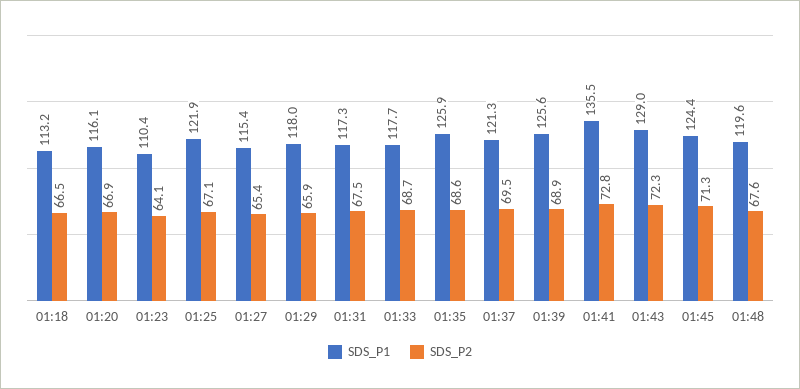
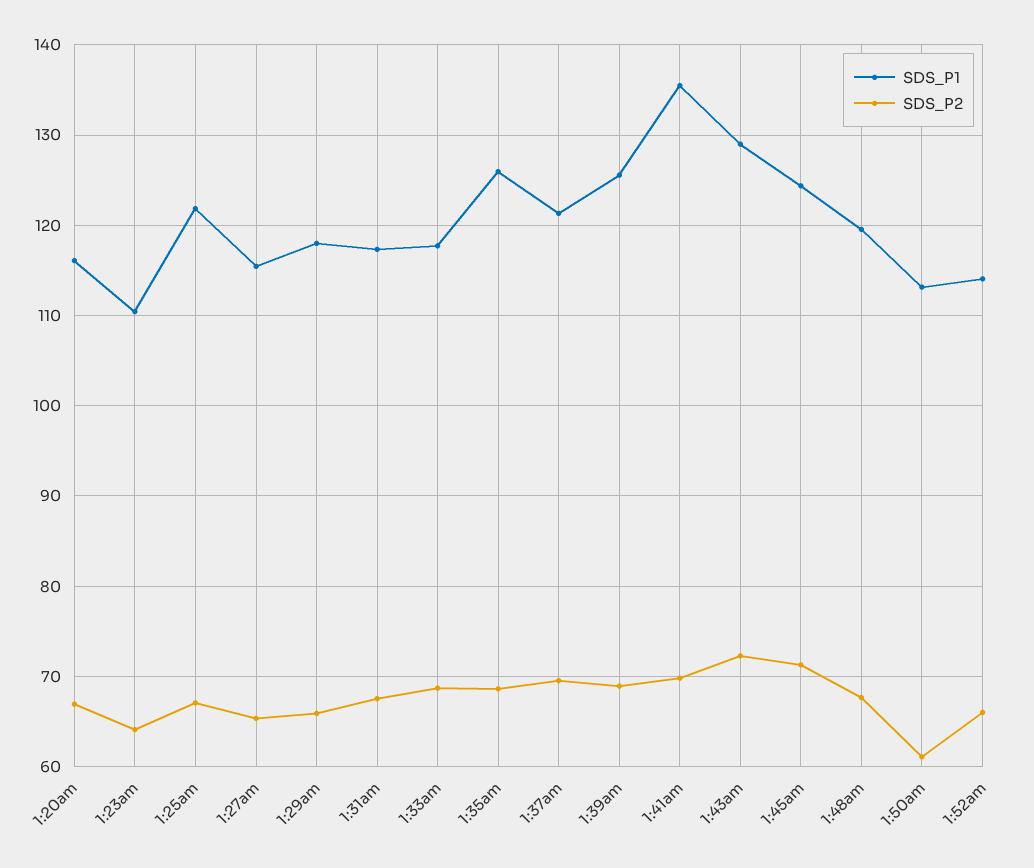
SDS_P1, 01:18: 113.2 -> none
SDS_P2, 01:18: 66.5 -> none
SDS_P2, 01:41: 72.8 -> 70
SDS_P1, 1:50am: none -> 113
SDS_P2, 1:50am: none -> 61
SDS_P1, 1:52am: none -> 114
SDS_P2, 1:52am: none -> 66

